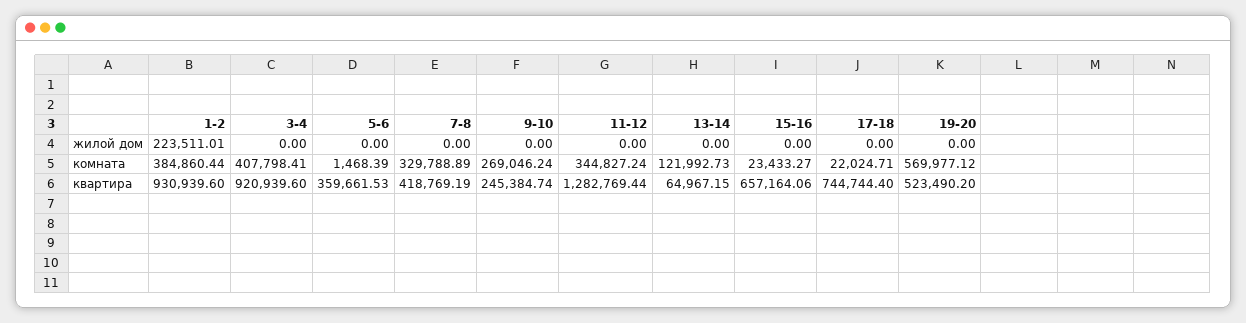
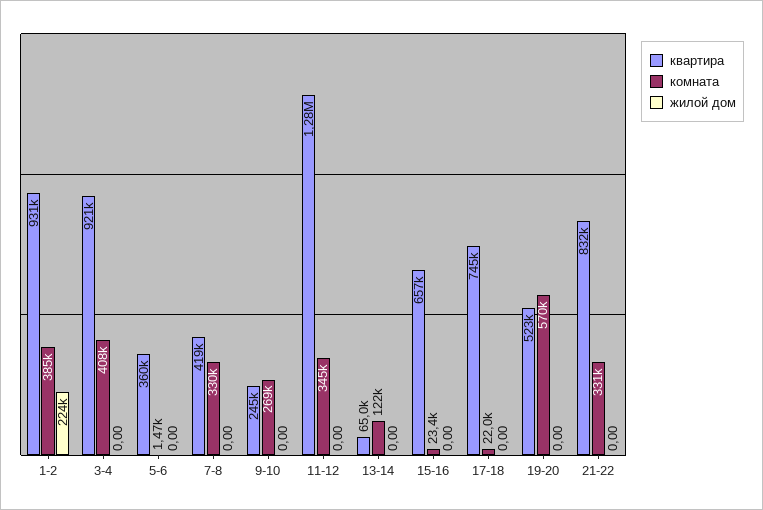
квартира, 21-22: none -> 832000
комната, 21-22: none -> 331000
жилой дом, 21-22: none -> 0

